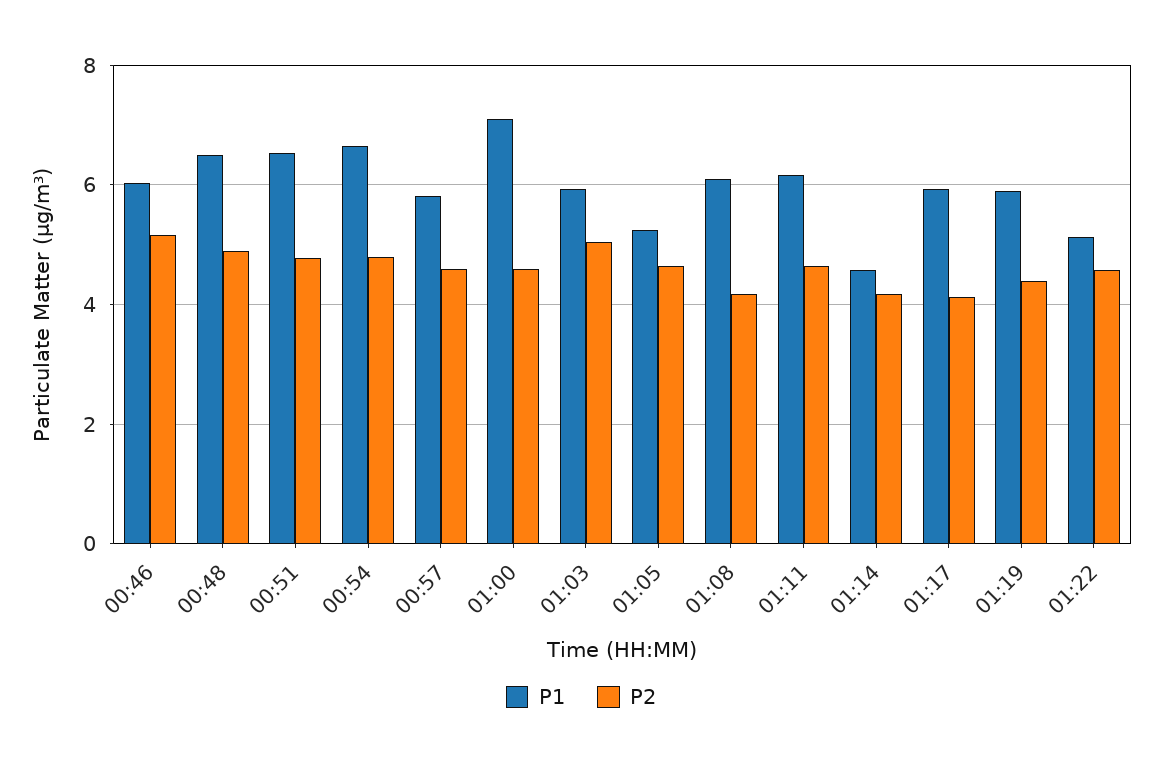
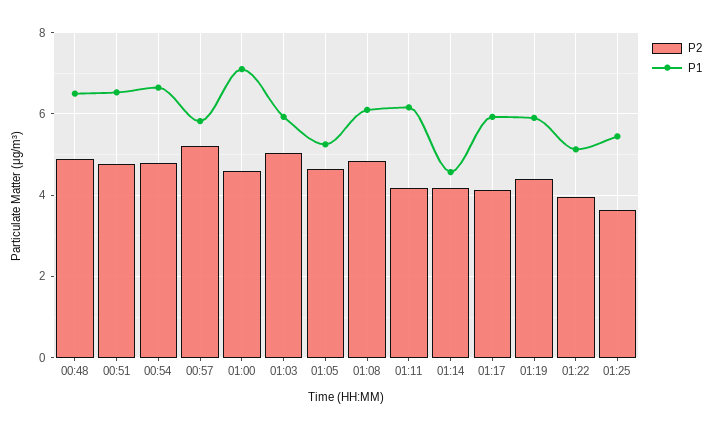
P1, 00:46: 6 -> none
P2, 00:46: 5.2 -> none
P2, 00:57: 4.6 -> 5.2
P2, 01:08: 4.2 -> 4.8
P2, 01:11: 4.6 -> 4.2
P2, 01:22: 4.6 -> 4
P2, 01:25: none -> 3.6
P1, 01:25: none -> 5.4

